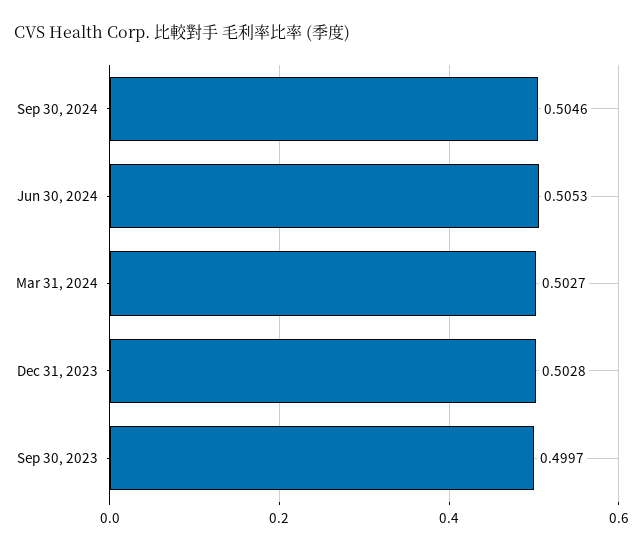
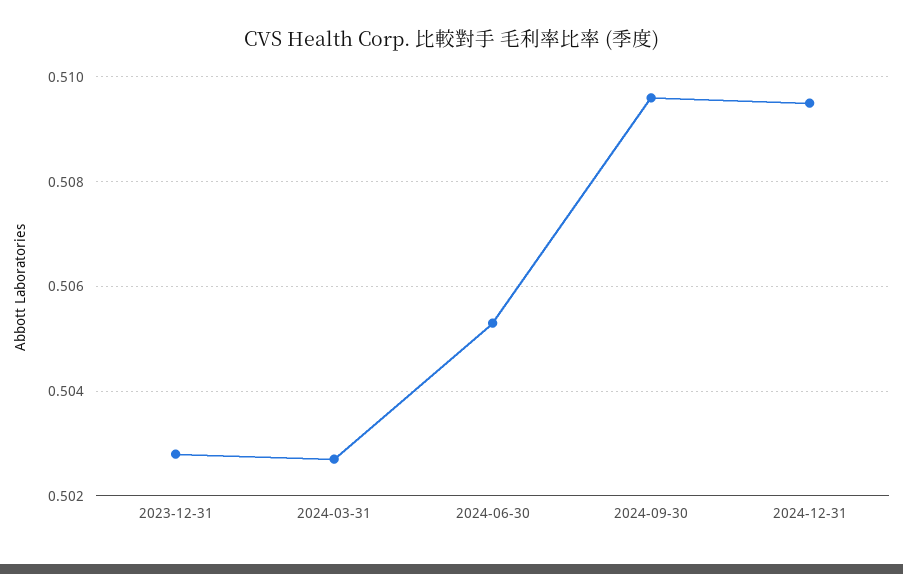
Sep 30, 2024: 0.5046 -> 0.5095
Sep 30, 2023: 0.4997 -> none
2024-12-31: none -> 0.5095

